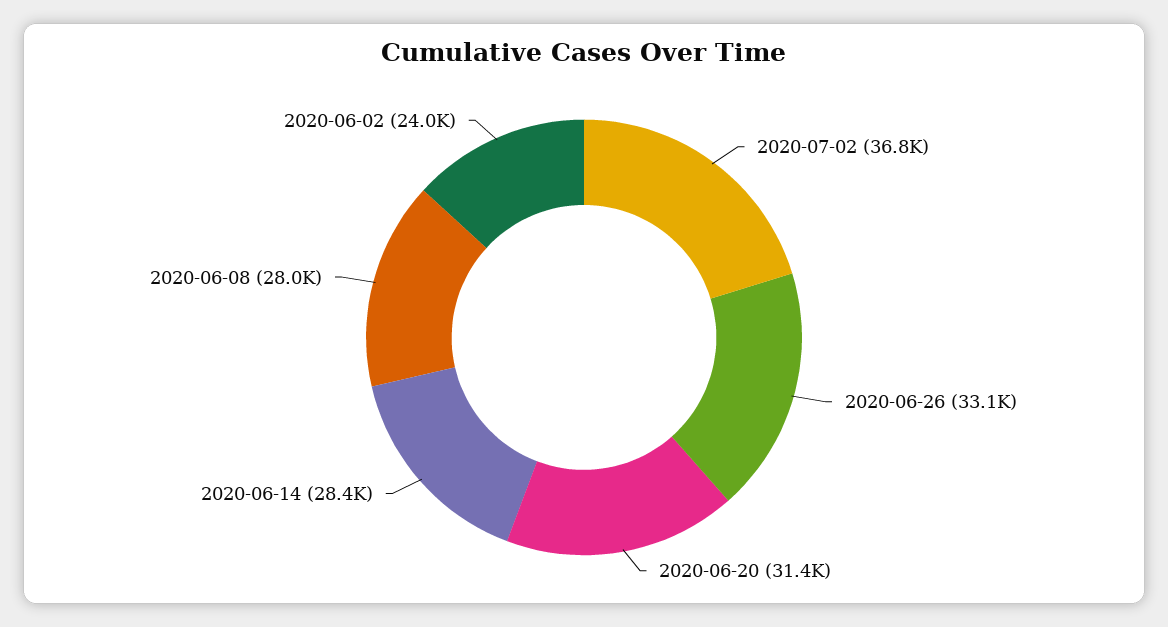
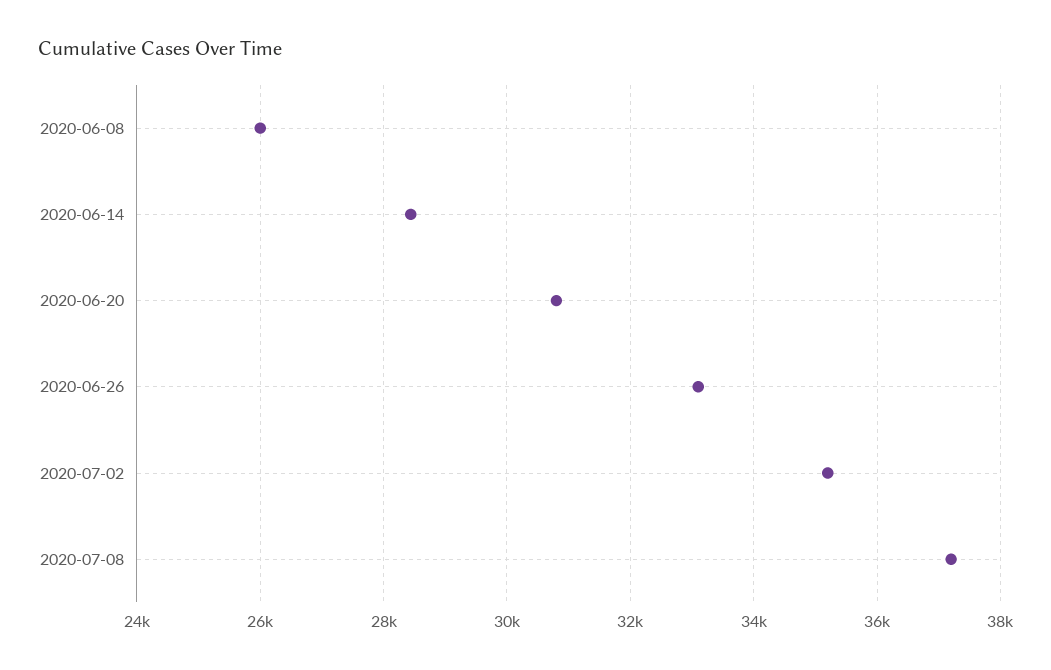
2020-07-02: 36800 -> 35200
2020-06-20: 31400 -> 30800
2020-06-08: 28000 -> 26000
2020-06-02: 24000 -> none
2020-07-08: none -> 37200

